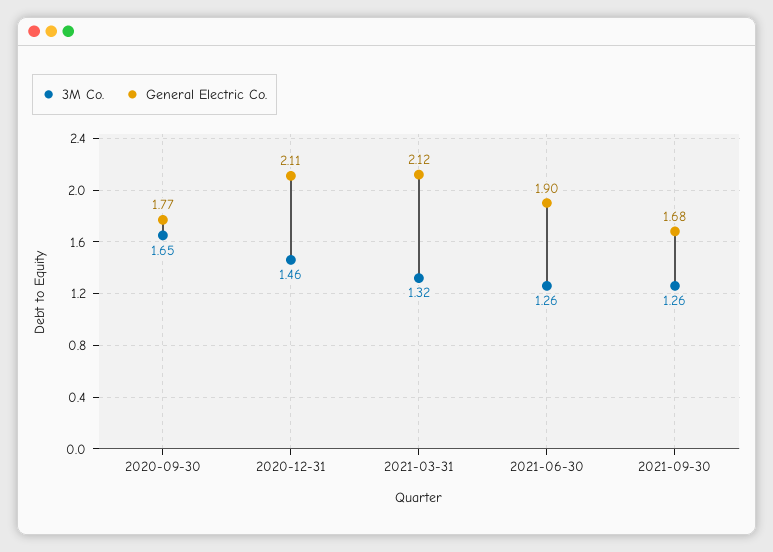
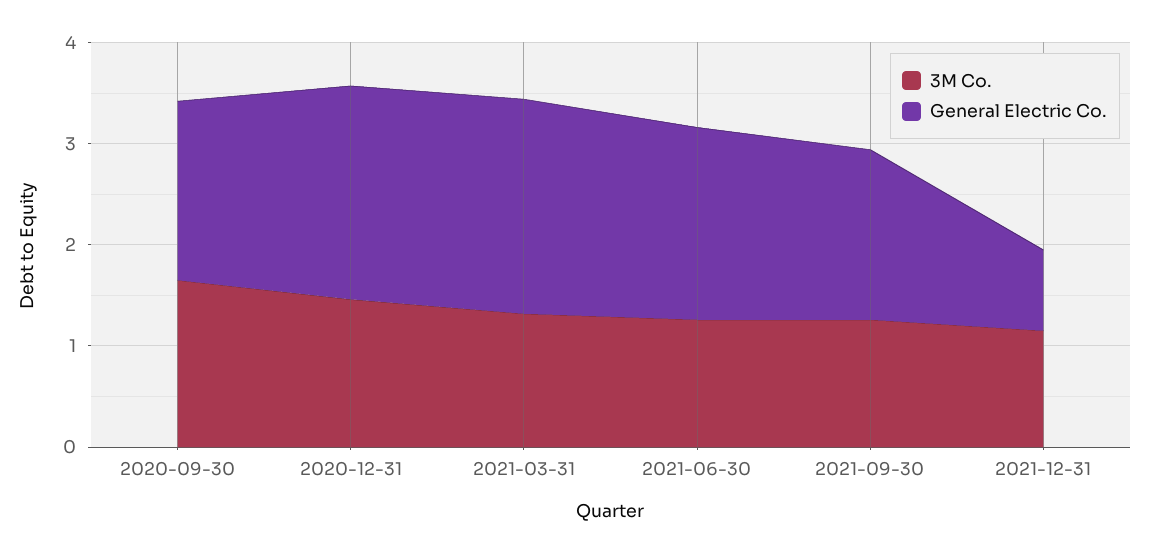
3M Co., 2021-12-31: none -> 1.2
General Electric Co., 2021-12-31: none -> 0.8

